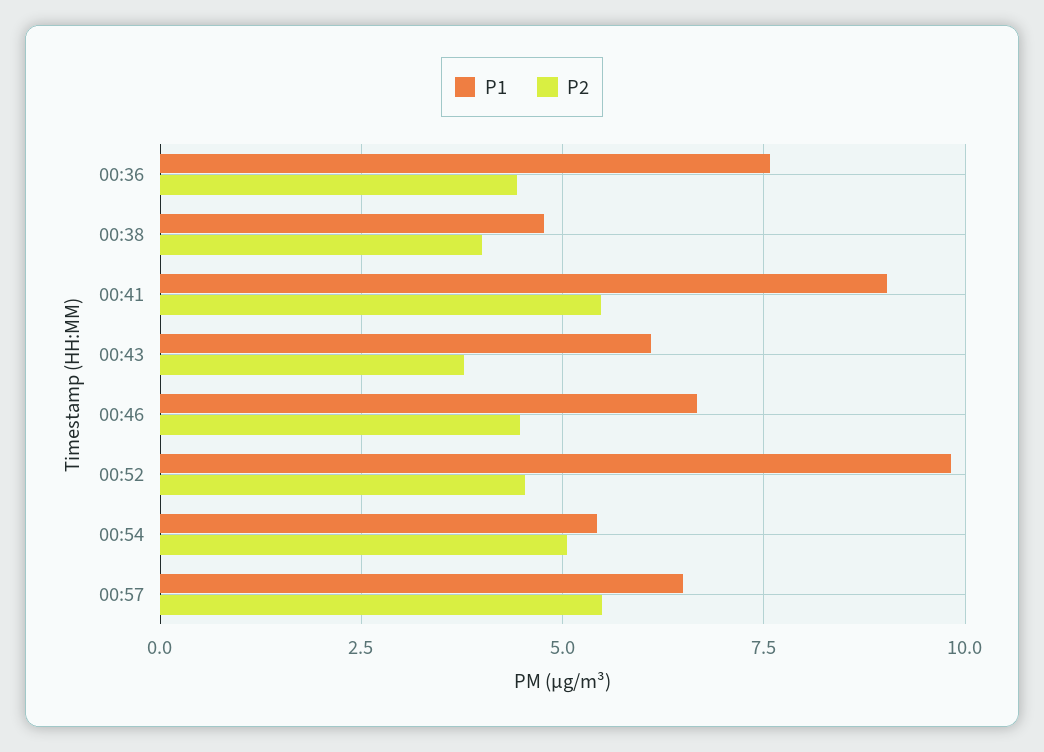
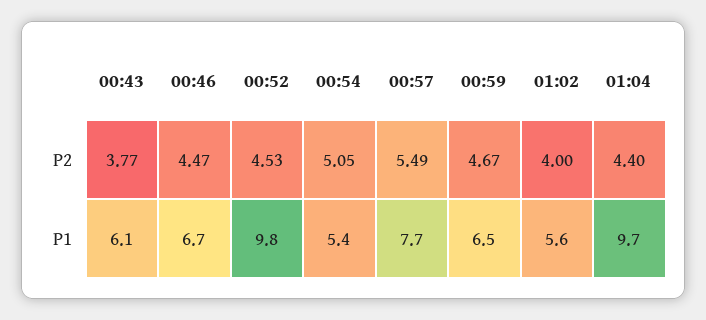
P1, 00:36: 7.5 -> none
P2, 00:36: 4.5 -> none
P1, 00:38: 4.75 -> none
P2, 00:38: 4 -> none
P1, 00:41: 9 -> none
P2, 00:41: 5.5 -> none
P1, 00:57: 6.5 -> 7.7
P2, 00:59: none -> 4.67
P2, 01:02: none -> 4
P2, 01:04: none -> 4.4
P1, 00:59: none -> 6.5
P1, 01:02: none -> 5.6
P1, 01:04: none -> 9.7

